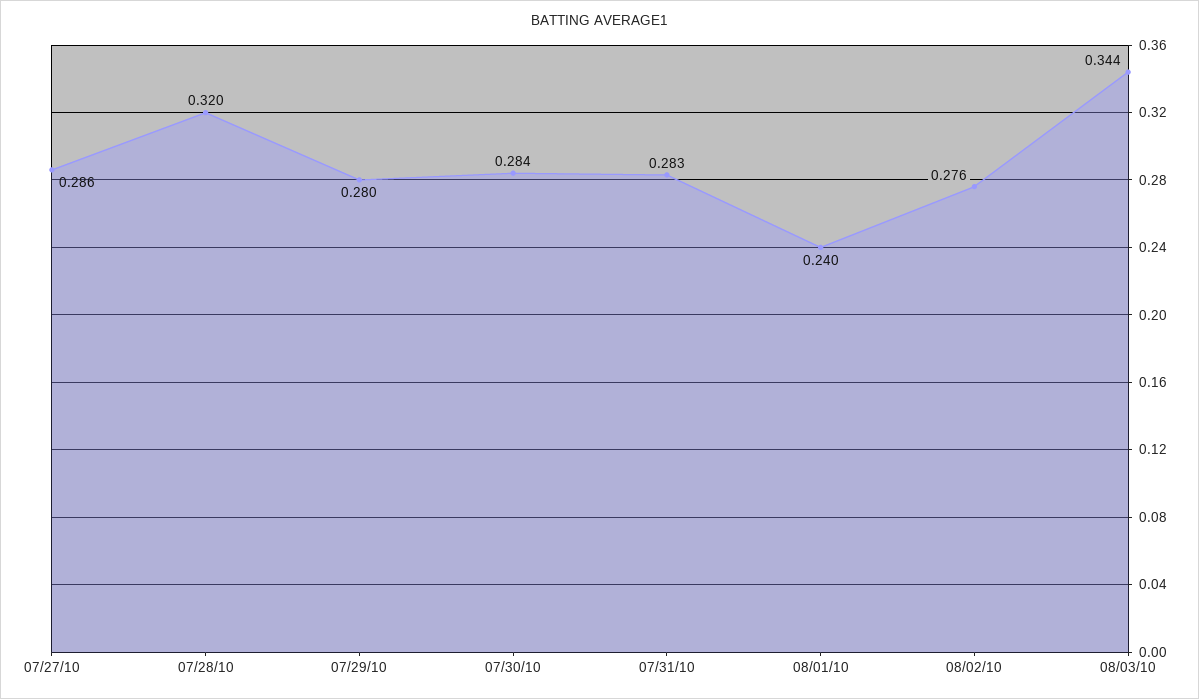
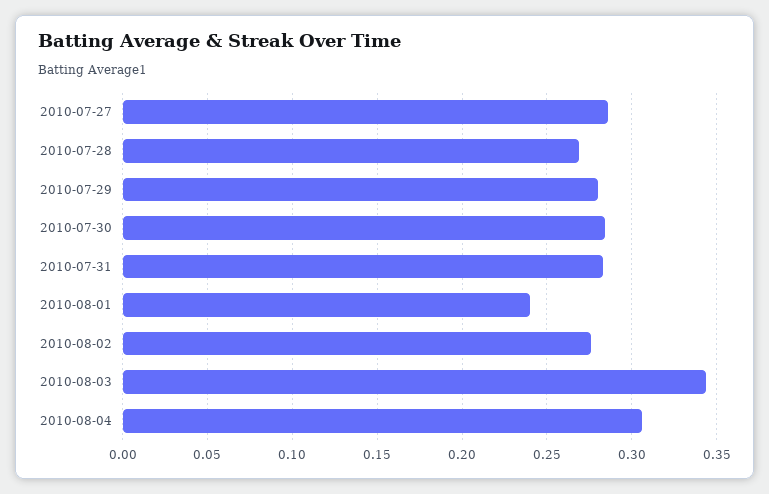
07/28/10: 0.32 -> 0.27
2010-08-04: none -> 0.305

